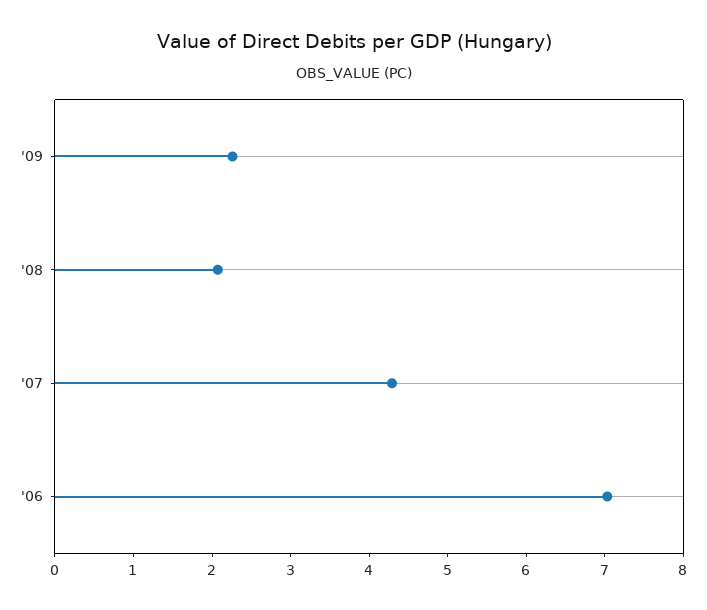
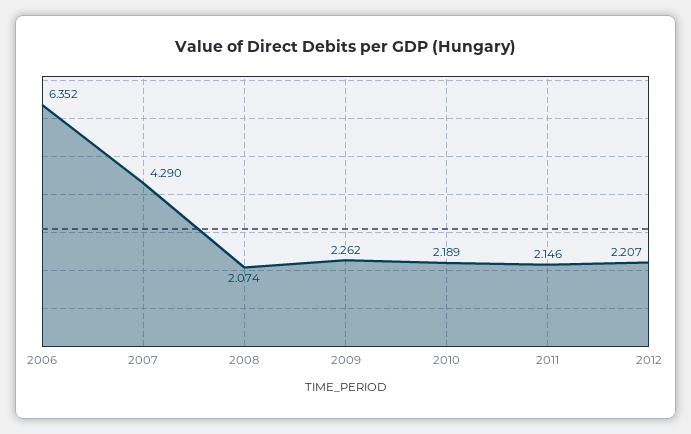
'06: 7 -> 6.352
2010: none -> 2.189
2011: none -> 2.146
2012: none -> 2.207

